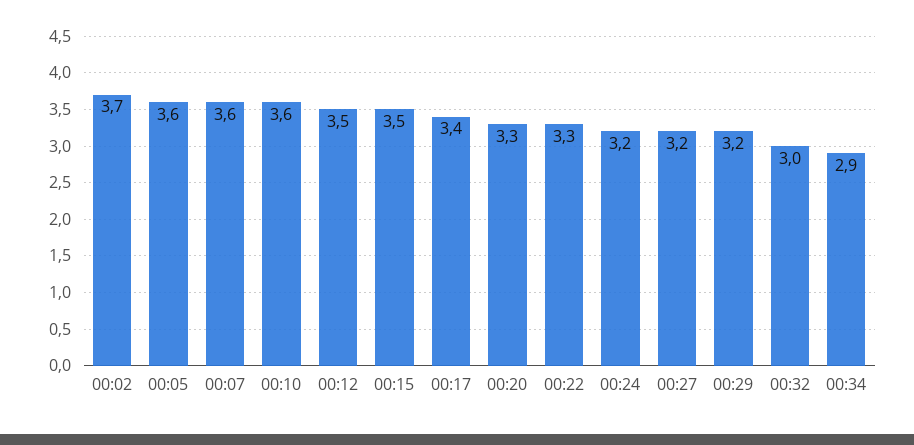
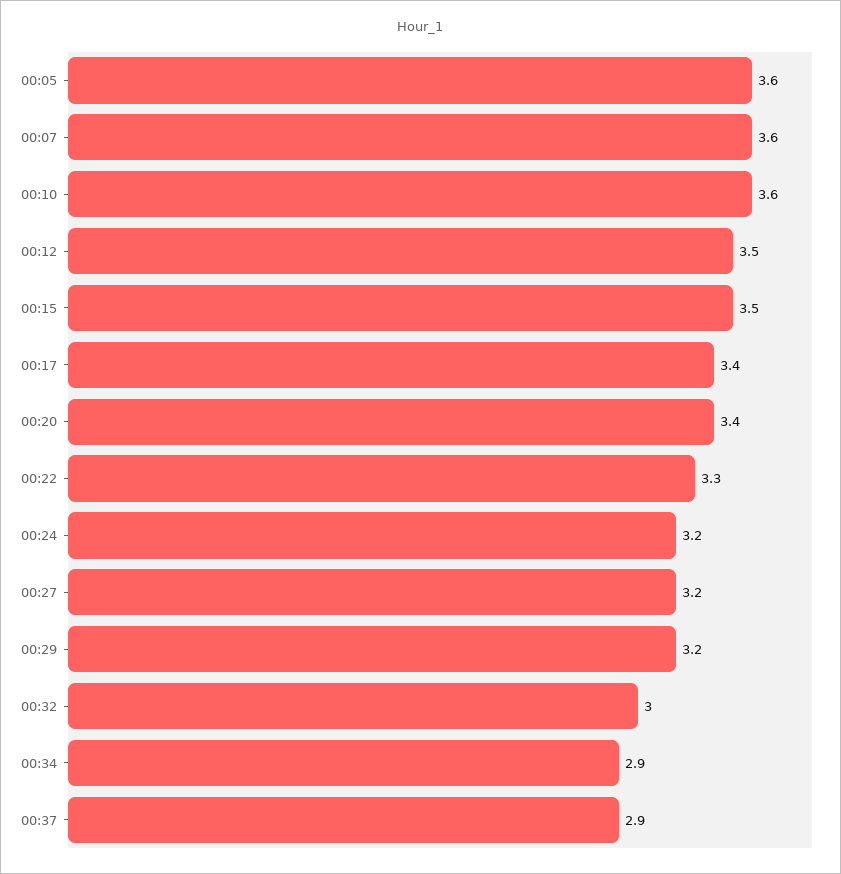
00:02: 3.7 -> none
00:20: 3.3 -> 3.4
00:37: none -> 2.9

